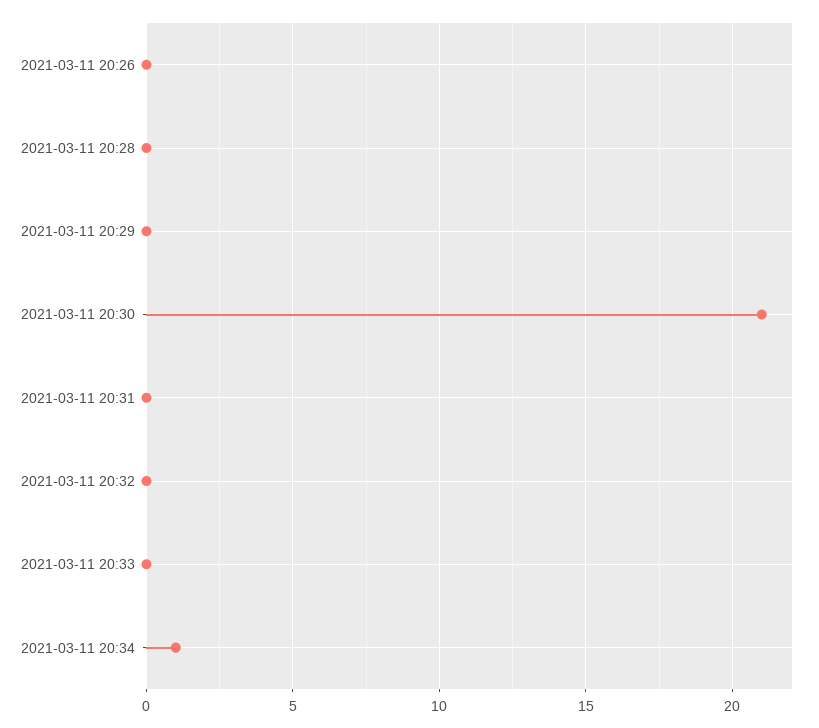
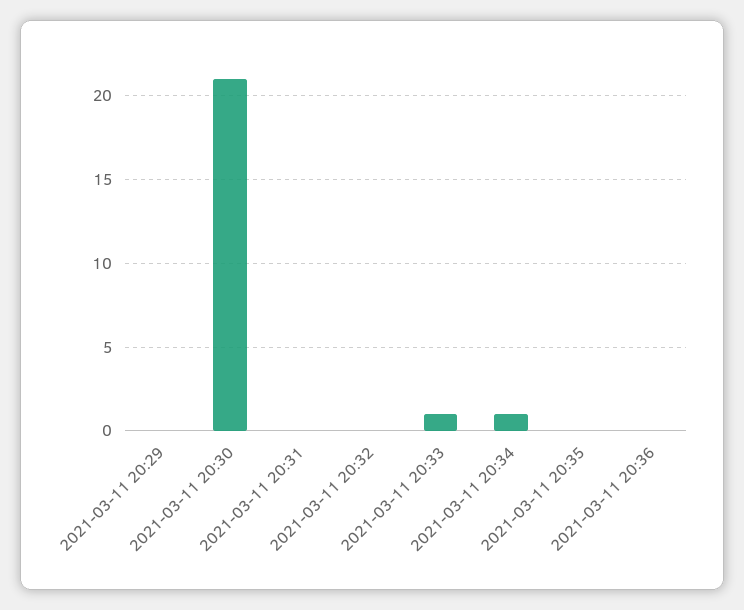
2021-03-11 20:26: 0 -> none
2021-03-11 20:28: 0 -> none
2021-03-11 20:33: 0 -> 1
2021-03-11 20:35: none -> 0
2021-03-11 20:36: none -> 0

